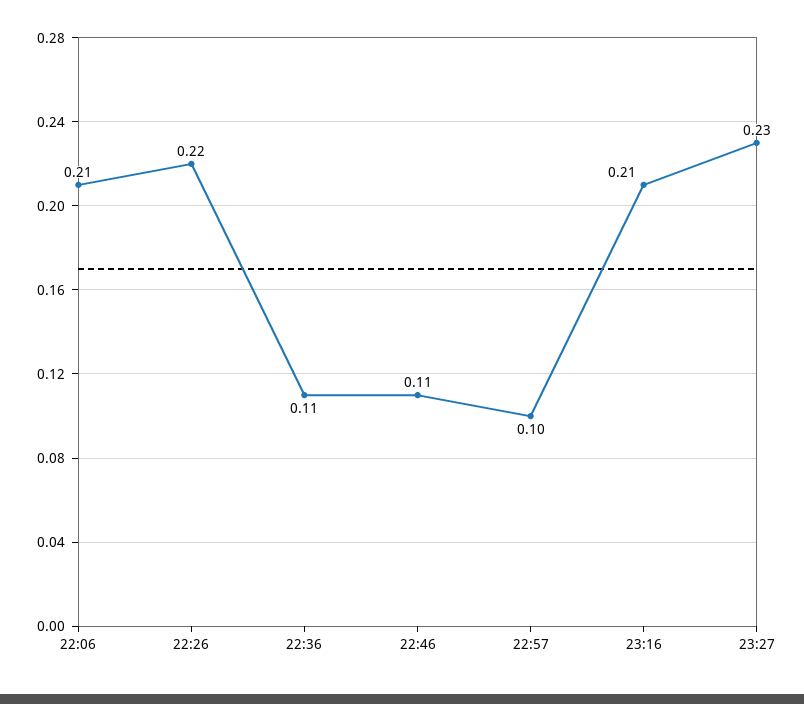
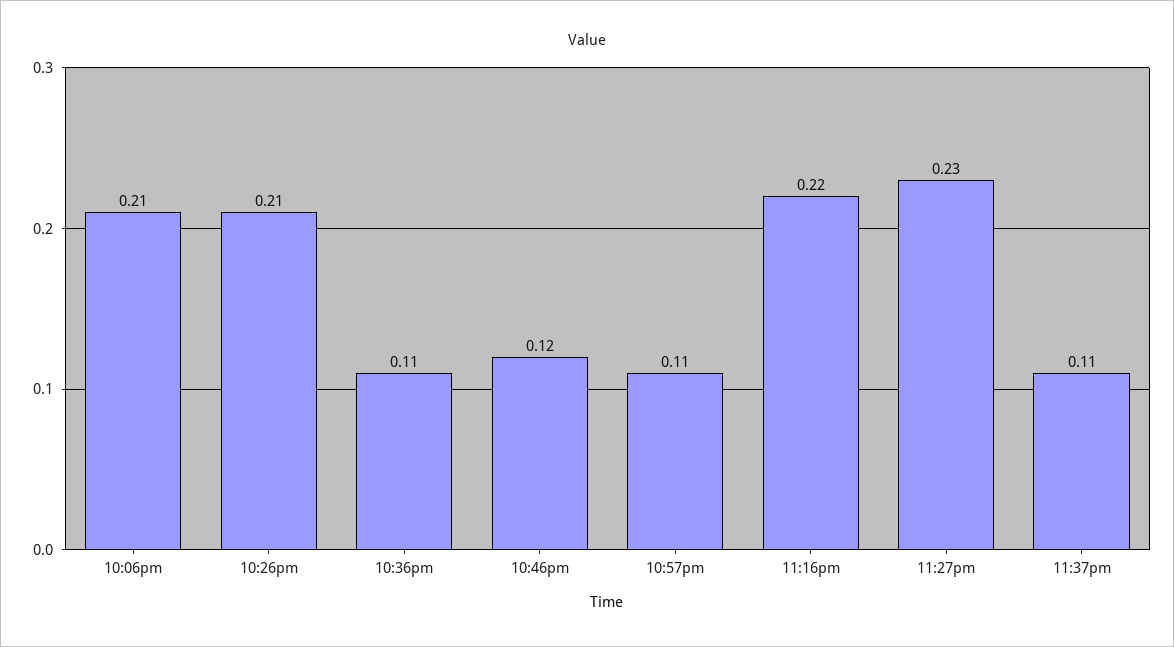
22:26: 0.22 -> 0.21
22:46: 0.11 -> 0.12
22:57: 0.1 -> 0.11
23:16: 0.21 -> 0.22
11:37pm: none -> 0.11

